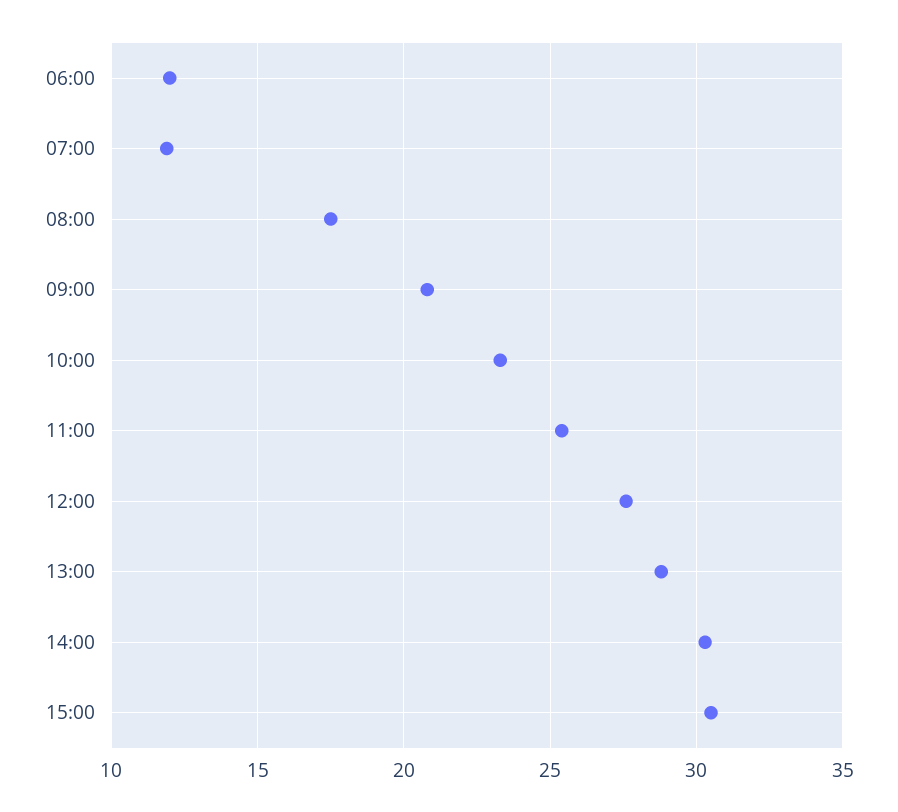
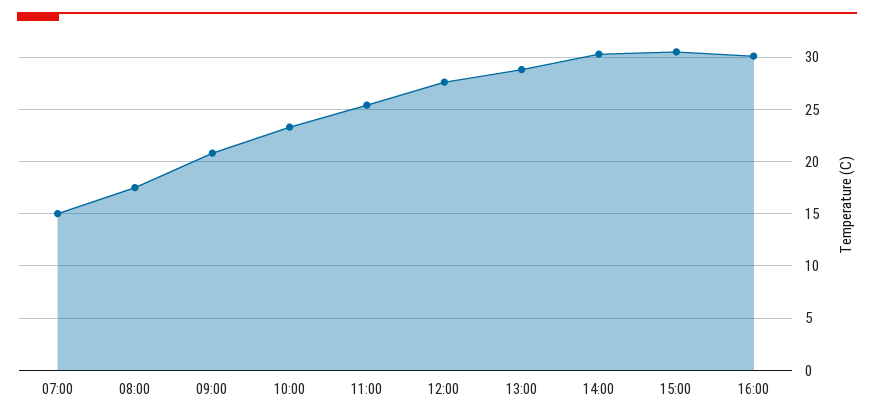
06:00: 12 -> none
07:00: 12 -> 15
16:00: none -> 30

